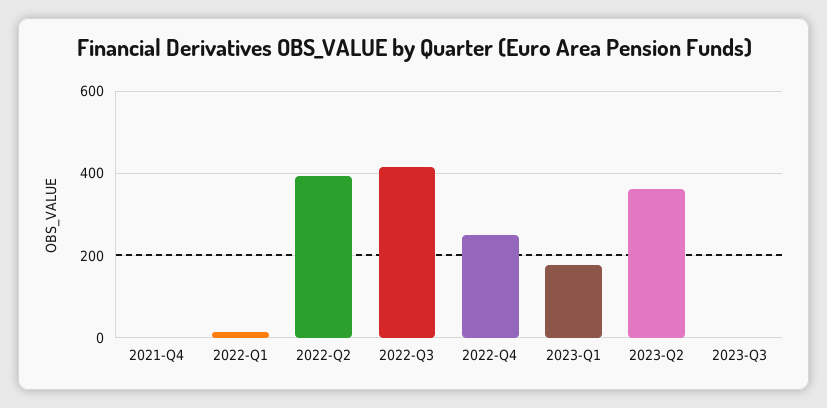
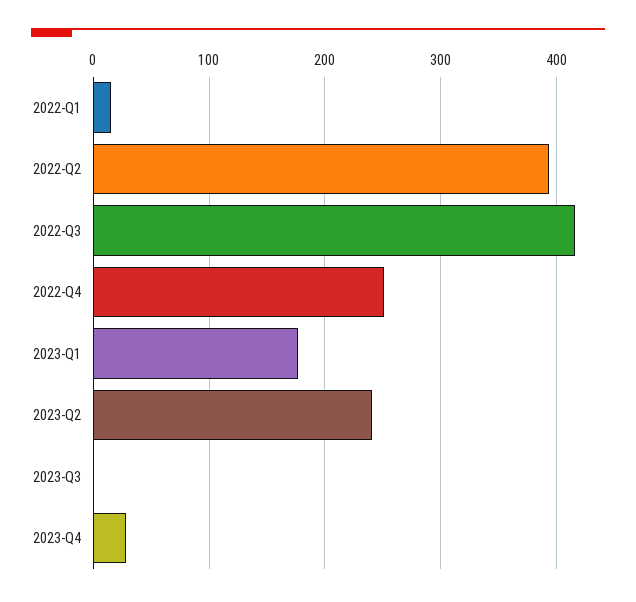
2021-Q4: 0 -> none
2023-Q2: 360 -> 240
2023-Q4: none -> 30

